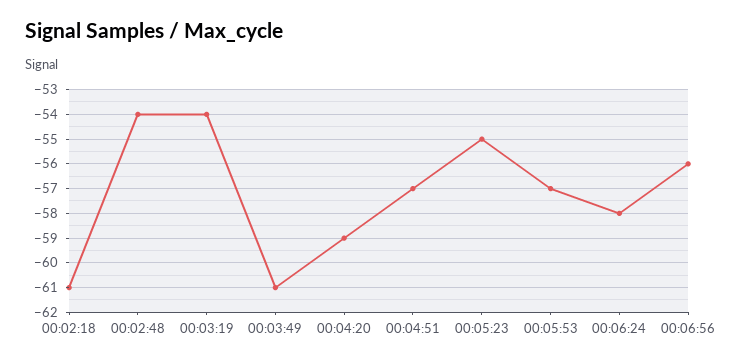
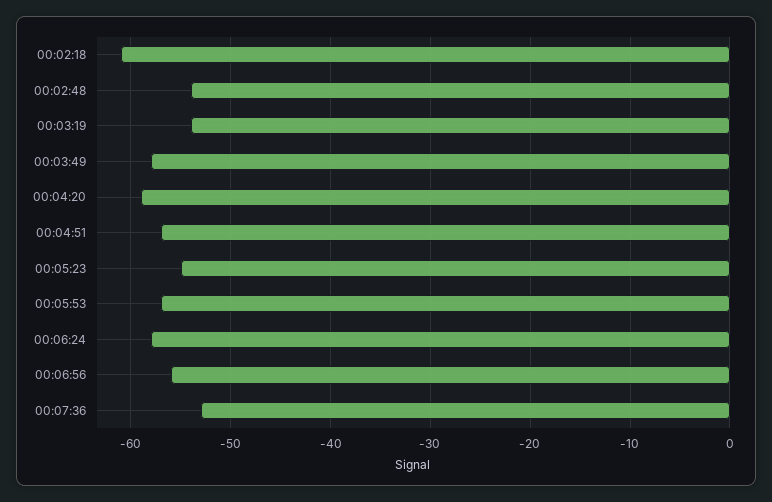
00:03:49: -61 -> -58
00:07:36: none -> -53

